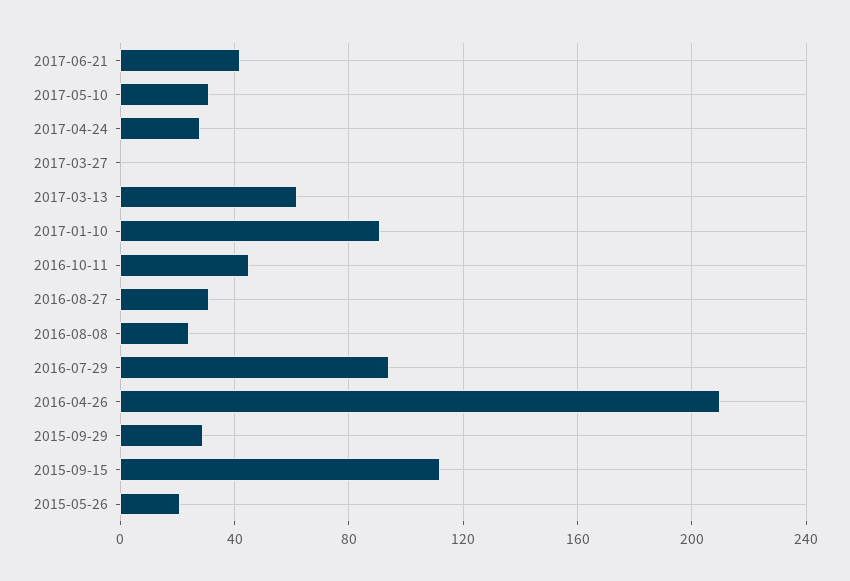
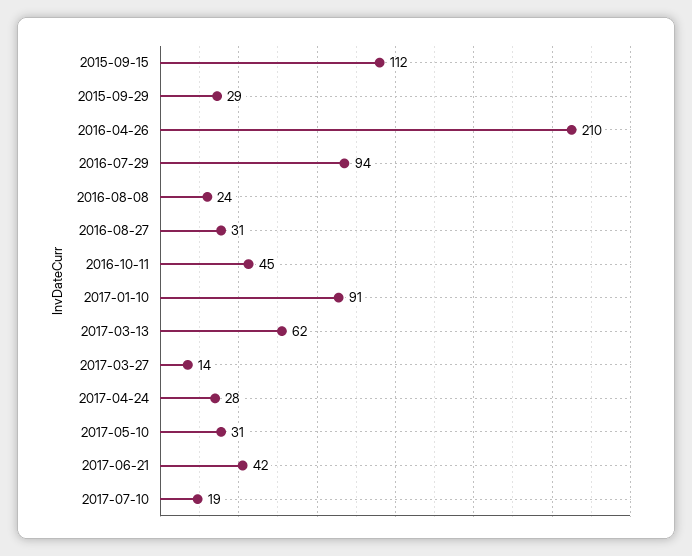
2017-03-27: 0 -> 14
2015-05-26: 20 -> none
2017-07-10: none -> 19

